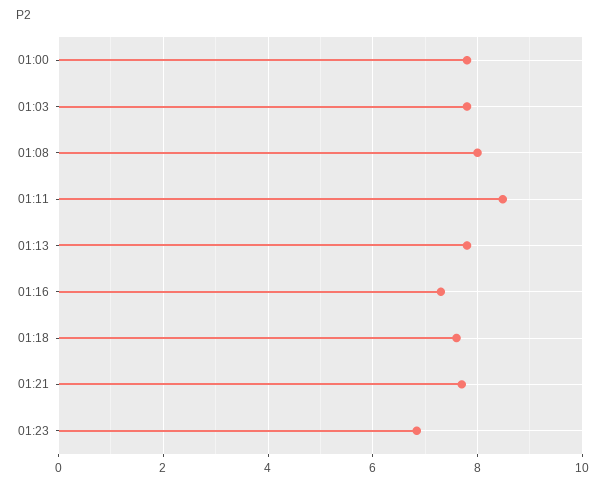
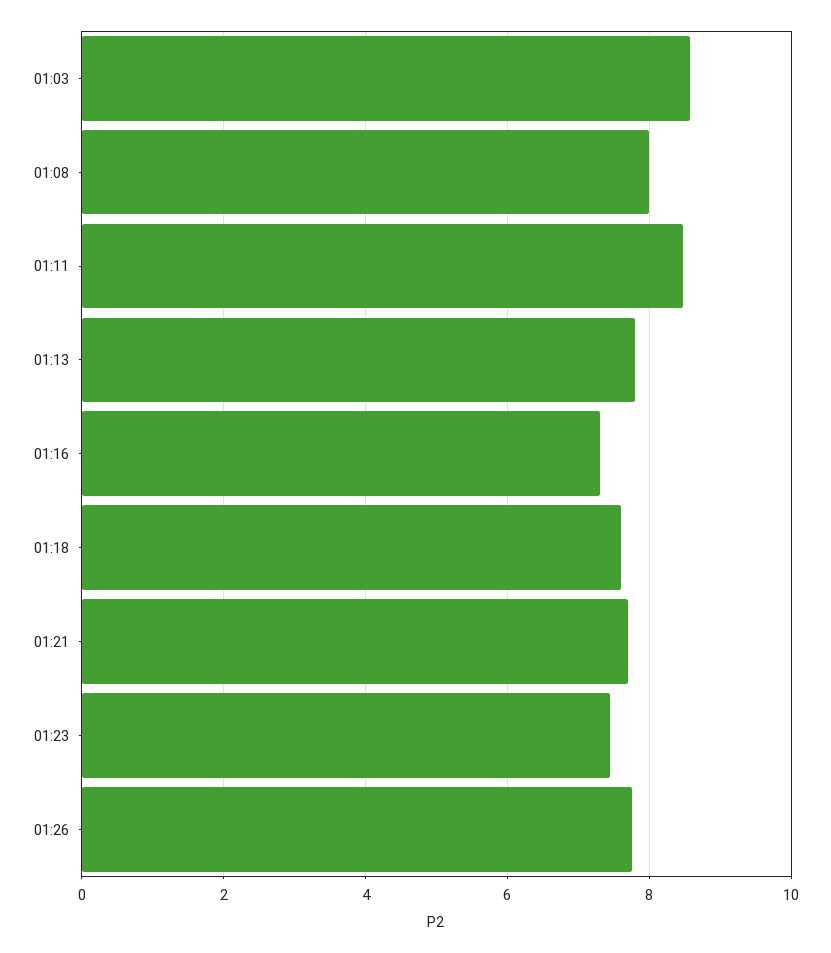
01:00: 7.8 -> none
01:03: 7.8 -> 8.6
01:23: 6.8 -> 7.4
01:26: none -> 7.8

